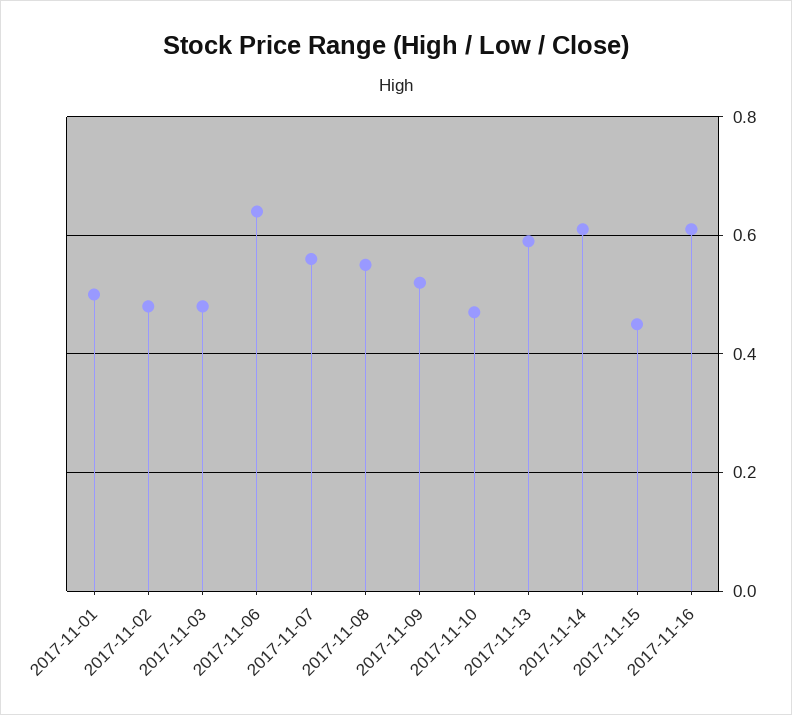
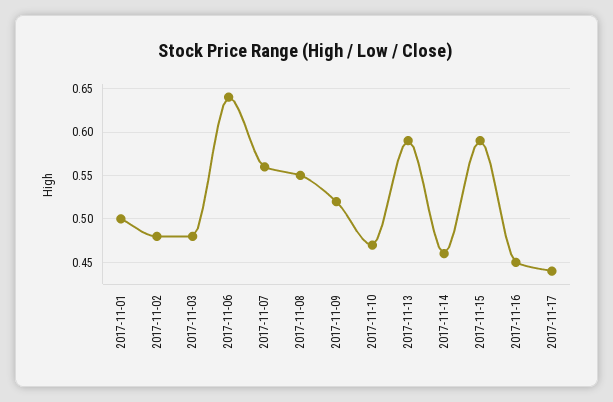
2017-11-14: 0.6 -> 0.46
2017-11-15: 0.45 -> 0.59
2017-11-16: 0.6 -> 0.45
2017-11-17: none -> 0.44

